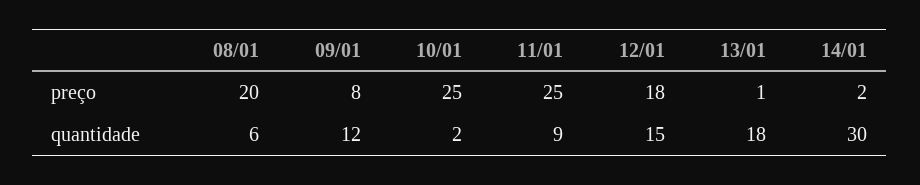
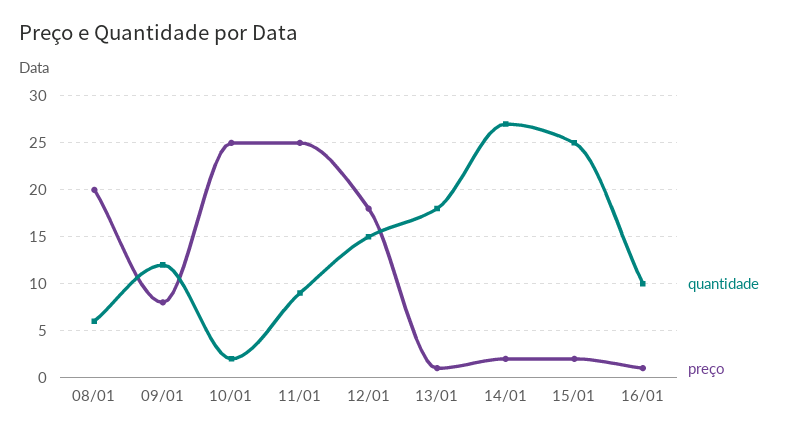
quantidade, 14/01: 30 -> 27
quantidade, 15/01: none -> 25
preço, 15/01: none -> 2
quantidade, 16/01: none -> 10
preço, 16/01: none -> 1

